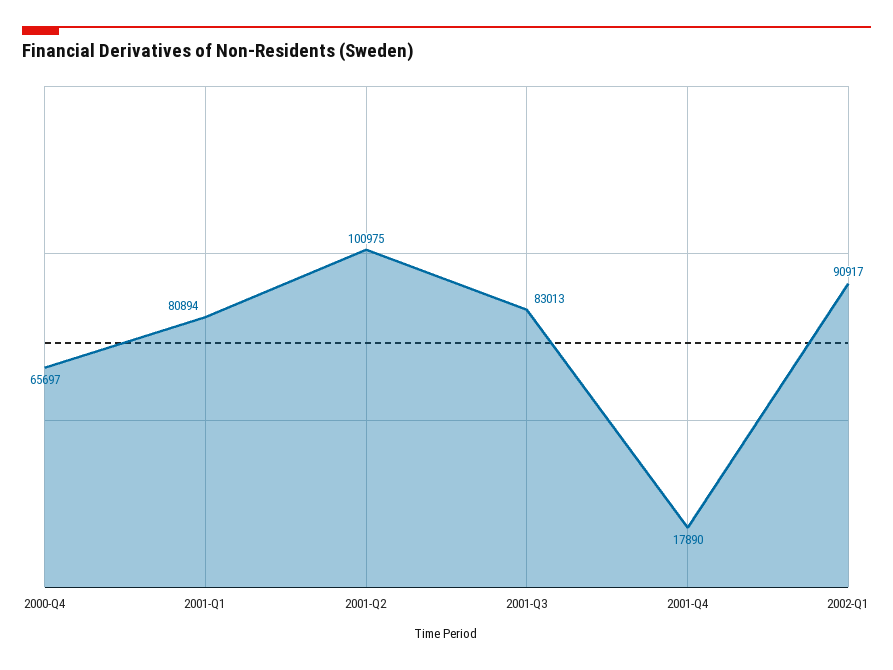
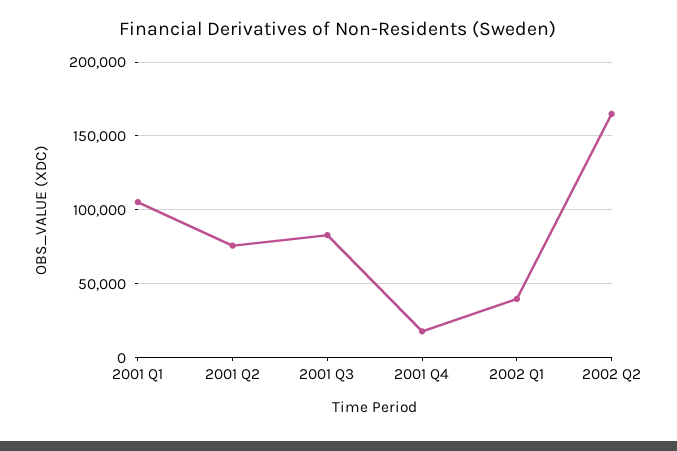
2000-Q4: 65697 -> none
2001-Q1: 80894 -> 105000
2001-Q2: 100975 -> 75000
2002-Q1: 90917 -> 40000
2002 Q2: none -> 165000

